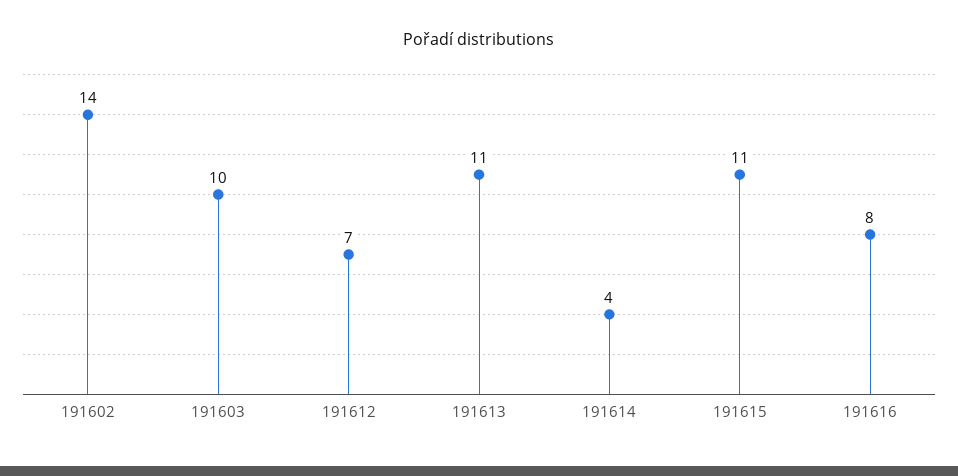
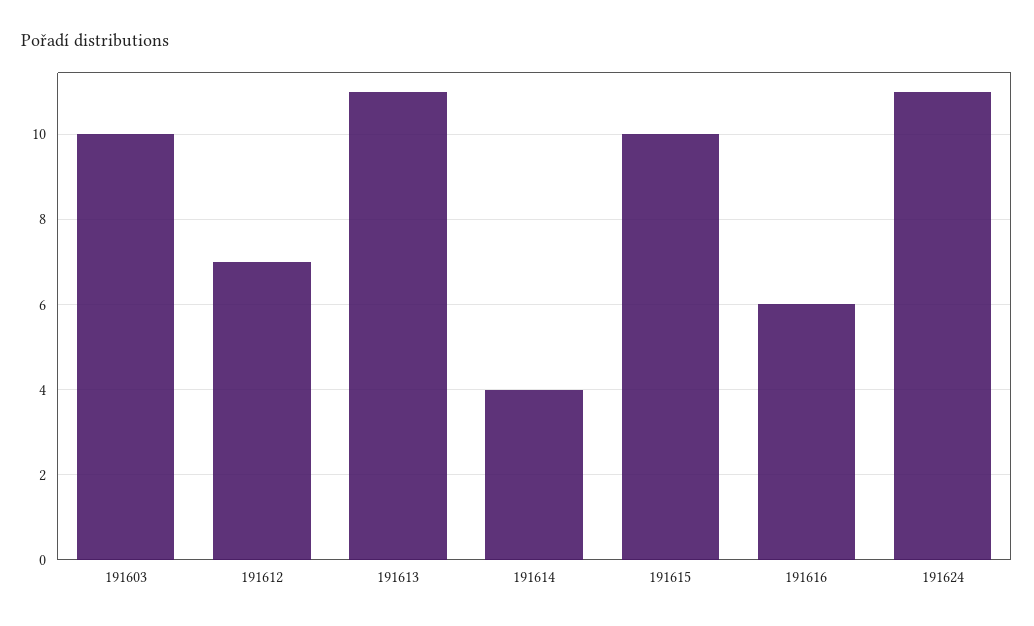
191602: 14 -> none
191615: 11 -> 10
191616: 8 -> 6
191624: none -> 11

